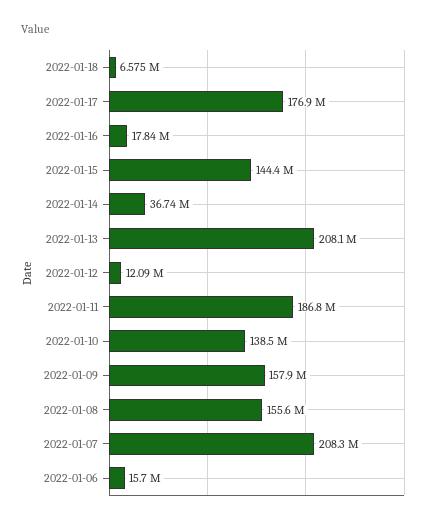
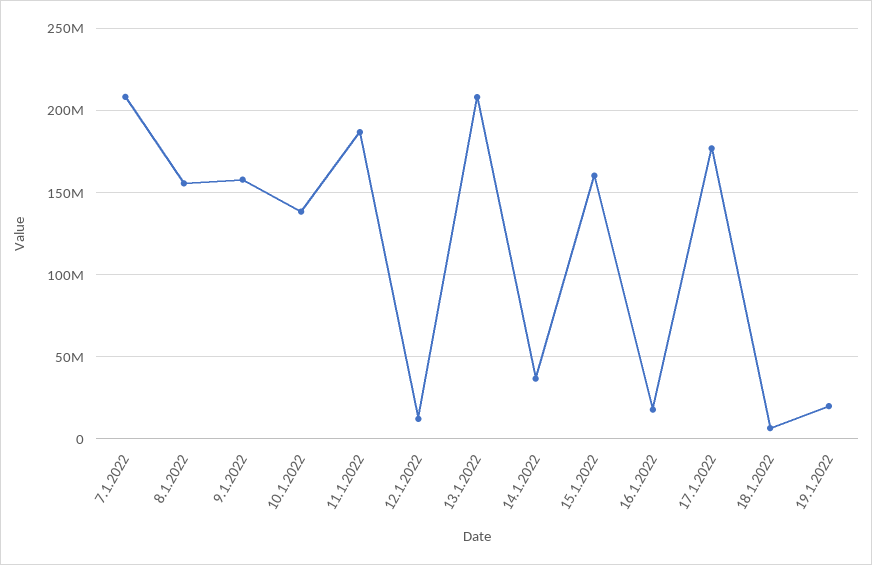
2022-01-15: 144400000 -> 160000000
2022-01-06: 15700000 -> none
19.1.2022: none -> 20000000

